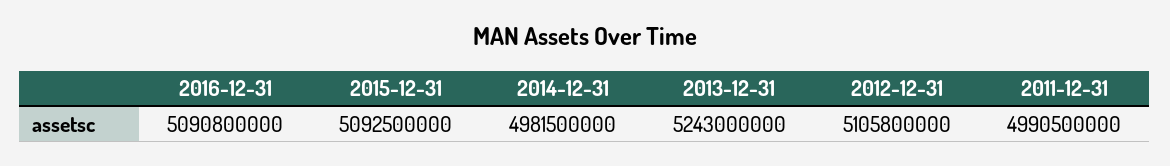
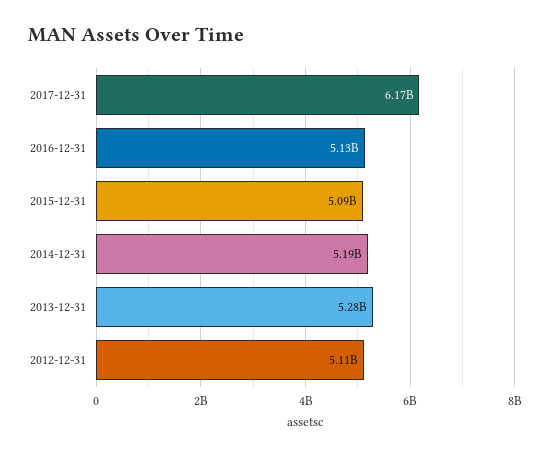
2016-12-31: 5090800000 -> 5130000000
2014-12-31: 4981500000 -> 5190000000
2013-12-31: 5243000000 -> 5280000000
2011-12-31: 4990500000 -> none
2017-12-31: none -> 6170000000

